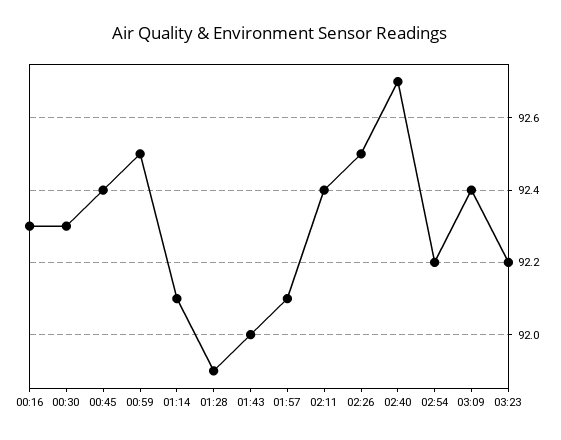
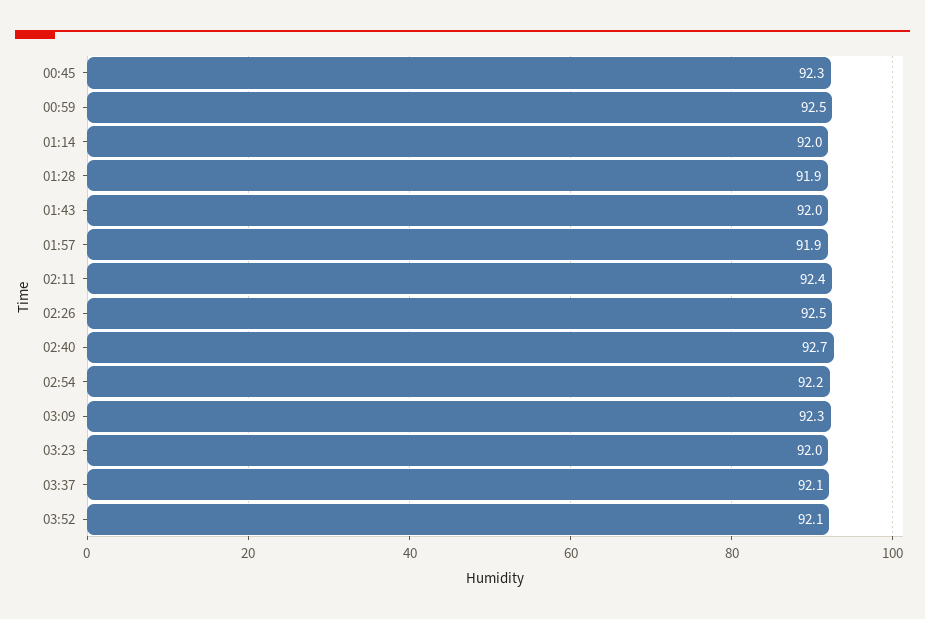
00:16: 92.3 -> none
00:30: 92.3 -> none
00:45: 92.4 -> 92.3
01:14: 92.1 -> 92
01:57: 92.1 -> 91.9
03:09: 92.4 -> 92.3
03:23: 92.2 -> 92
03:37: none -> 92.1
03:52: none -> 92.1

